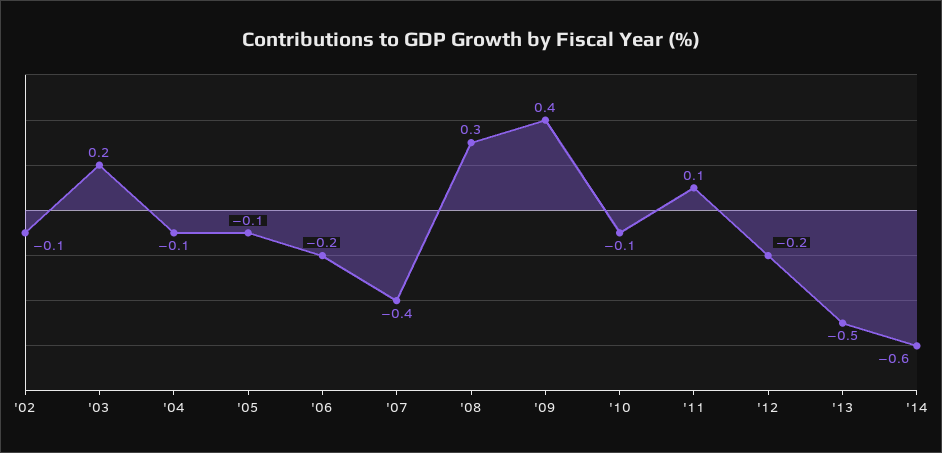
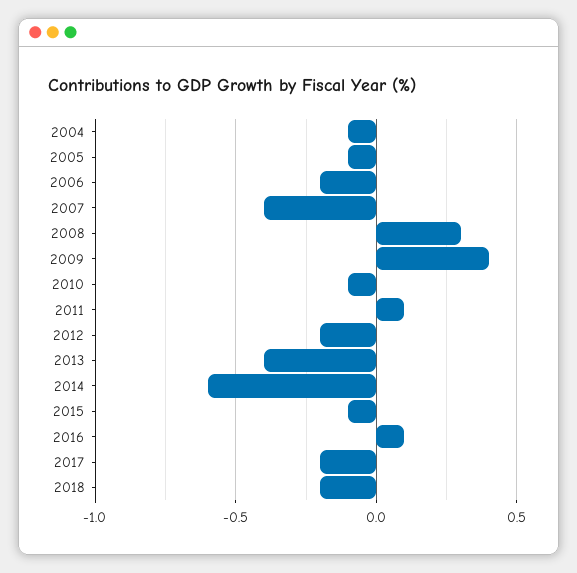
'02: -0.1 -> none
'03: 0.2 -> none
'13: -0.5 -> -0.4
2015: none -> -0.1
2016: none -> 0.1
2017: none -> -0.2
2018: none -> -0.2

